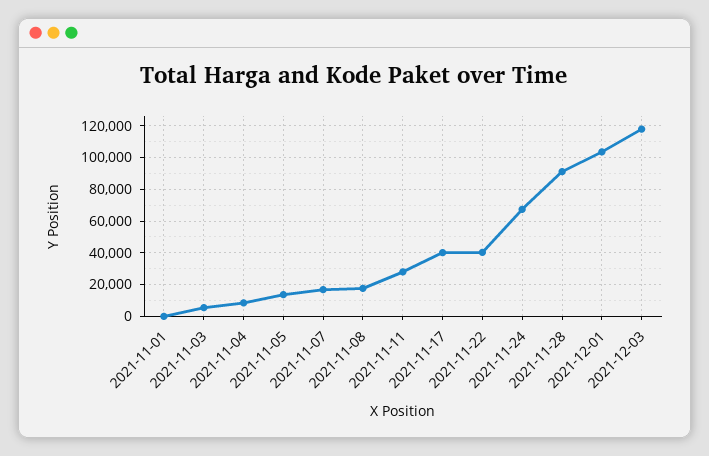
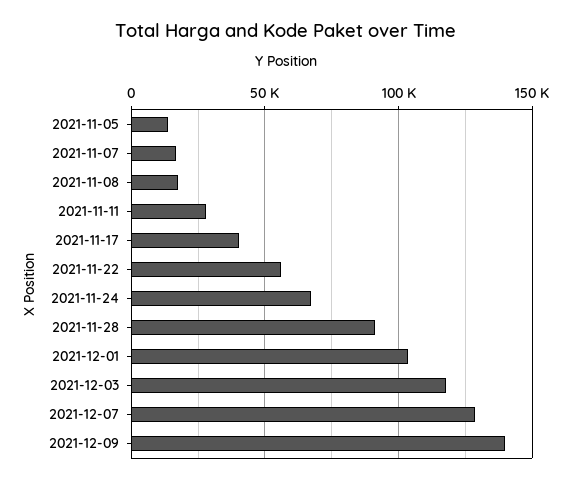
2021-11-01: 0 -> none
2021-11-03: 5000 -> none
2021-11-04: 10000 -> none
2021-11-22: 40000 -> 55000
2021-12-07: none -> 130000
2021-12-09: none -> 140000

